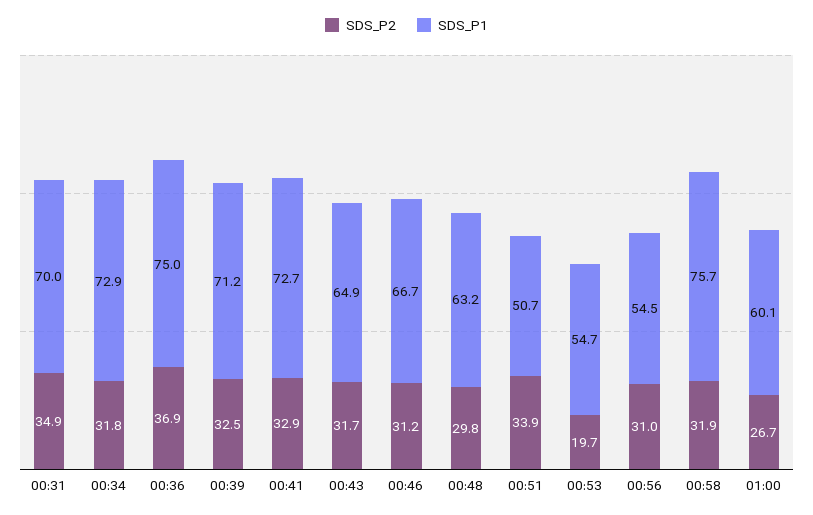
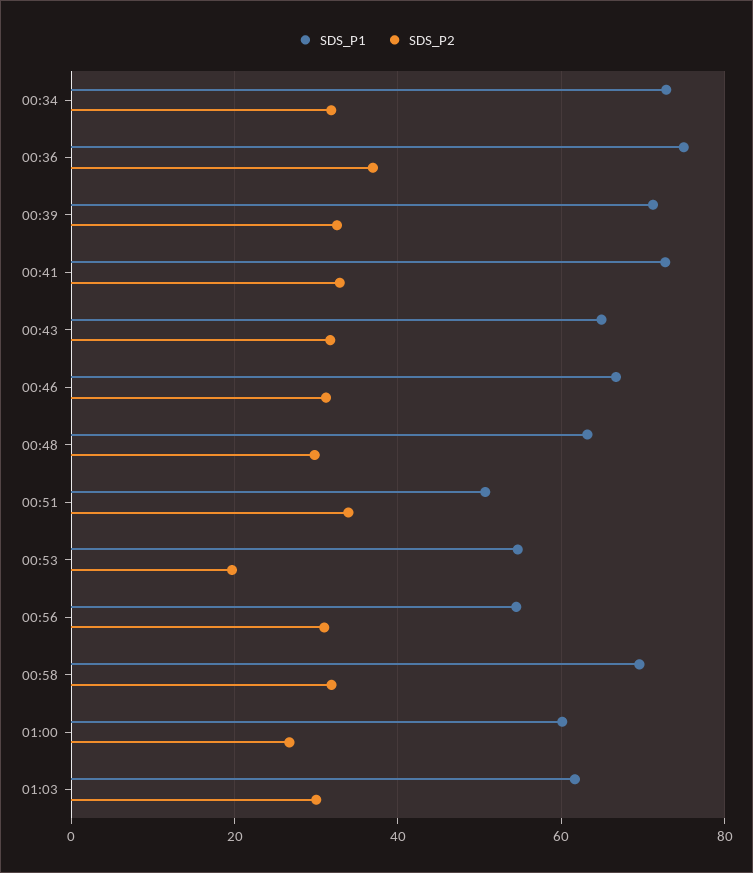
SDS_P2, 00:31: 34.9 -> none
SDS_P1, 00:31: 70 -> none
SDS_P1, 00:58: 75.7 -> 70
SDS_P1, 01:03: none -> 62
SDS_P2, 01:03: none -> 30

